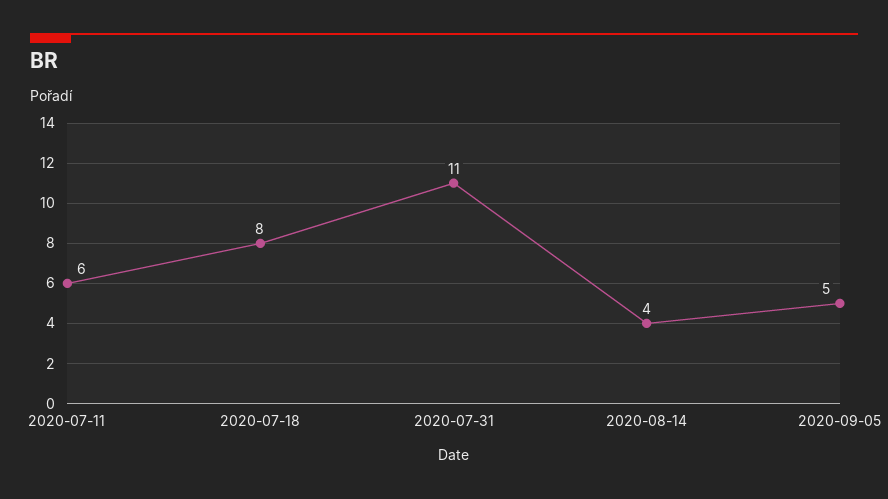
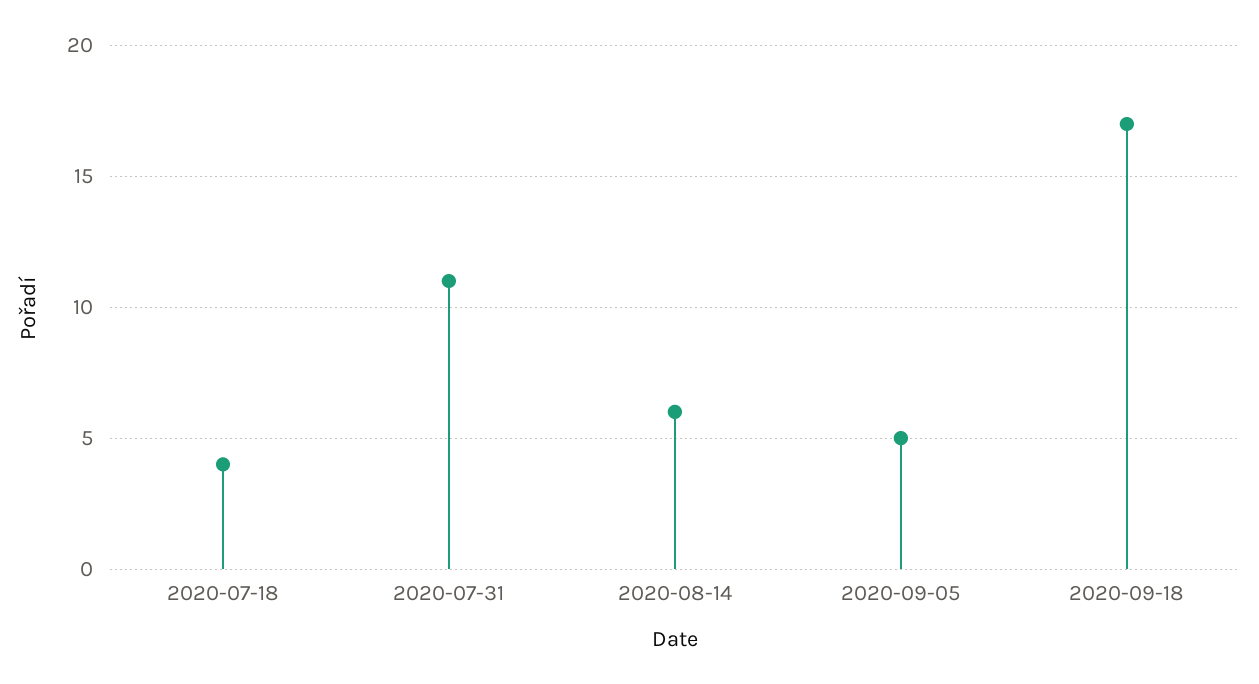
2020-07-11: 6 -> none
2020-07-18: 8 -> 4
2020-08-14: 4 -> 6
2020-09-18: none -> 17

